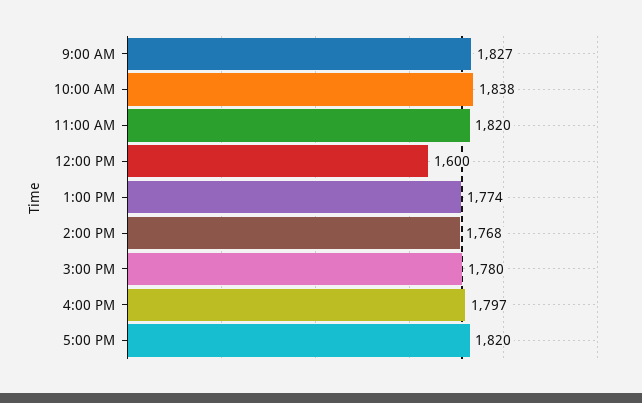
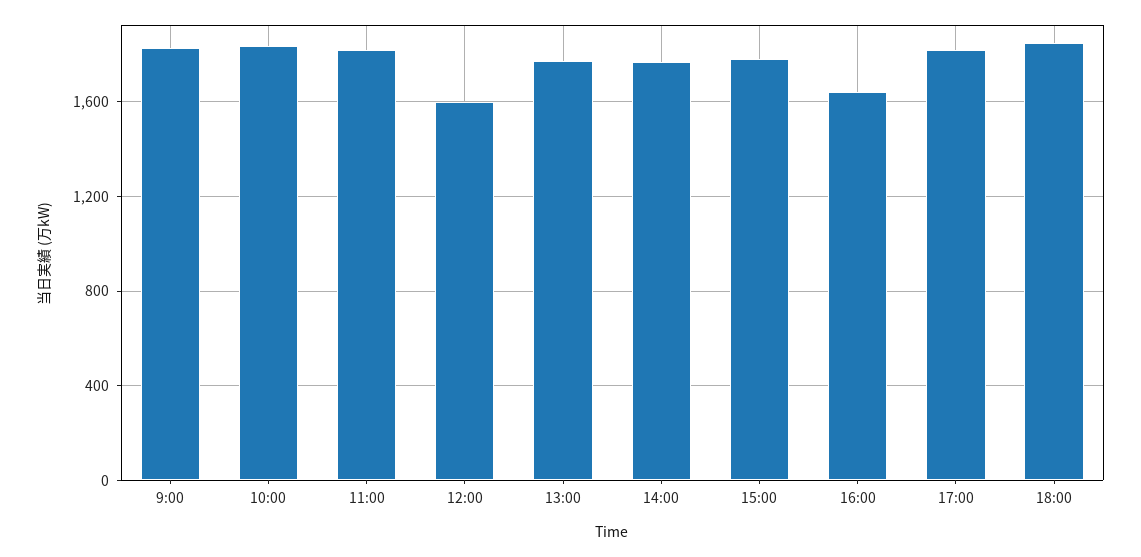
4:00 PM: 1797 -> 1650
18:00: none -> 1850

